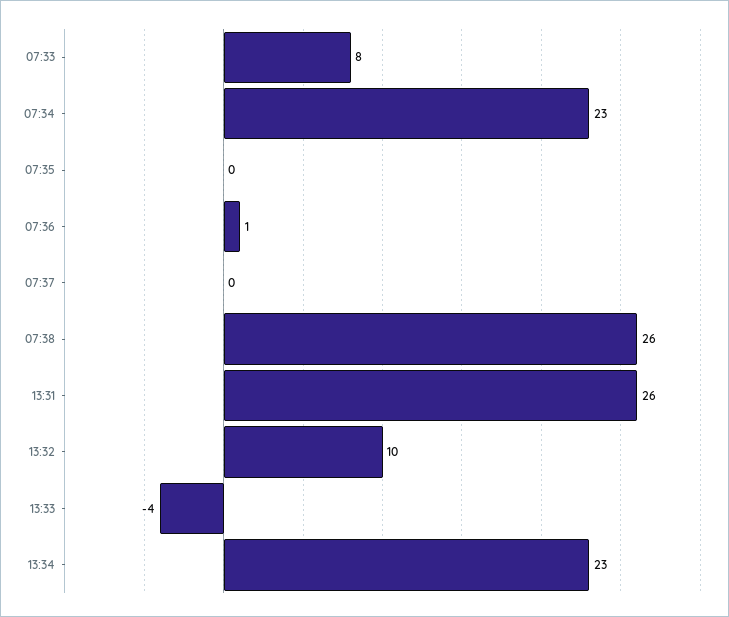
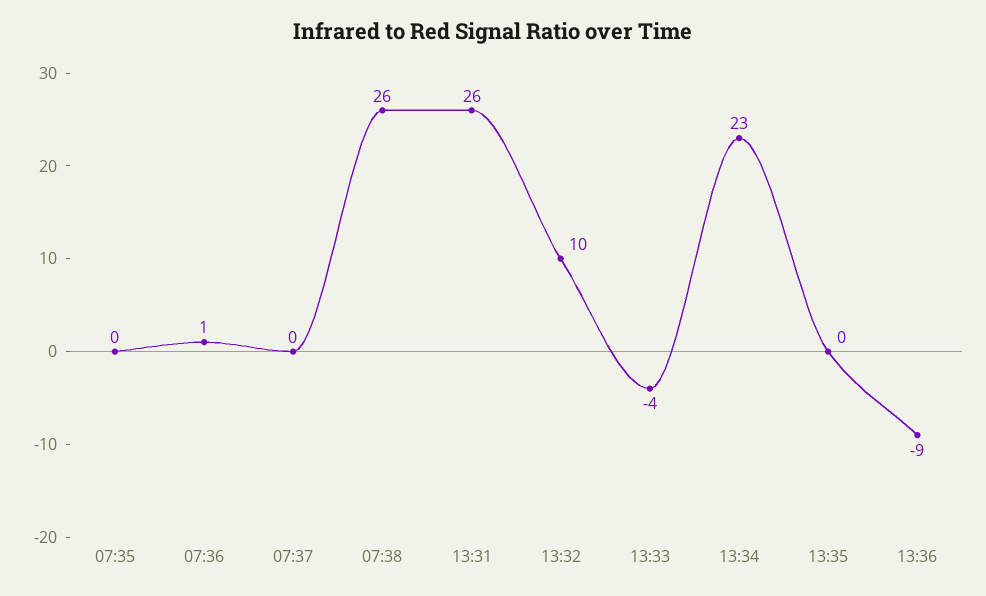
07:33: 8 -> none
07:34: 23 -> none
13:35: none -> 0
13:36: none -> -9

